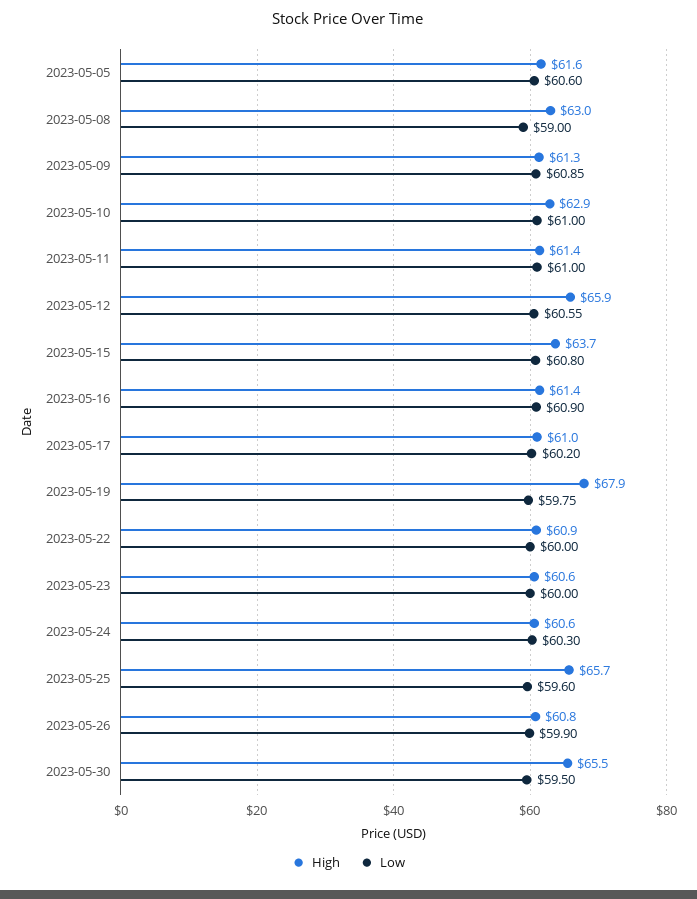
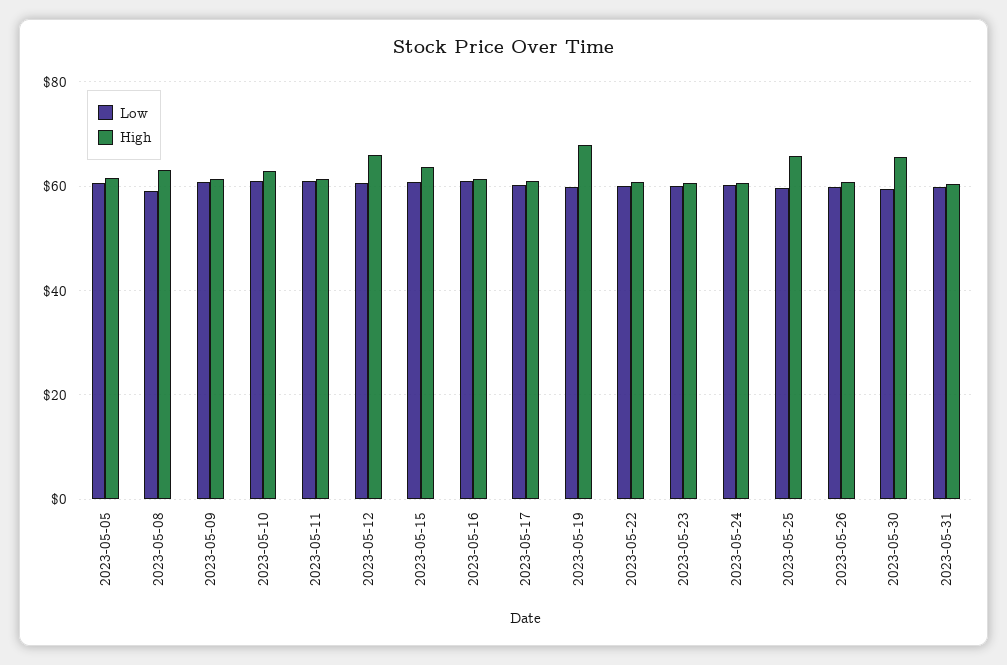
Low, 2023-05-31: none -> 60
High, 2023-05-31: none -> 60

